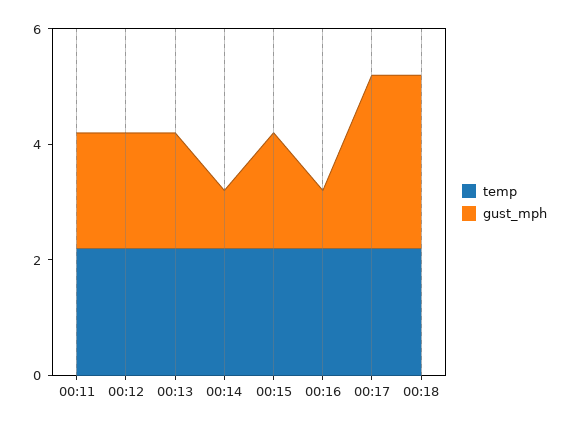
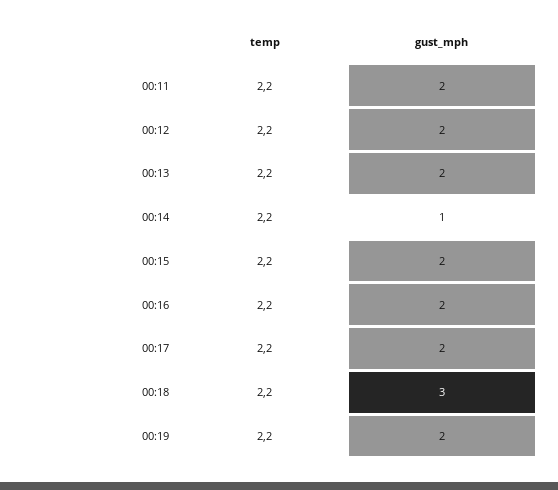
gust_mph, 00:16: 1 -> 2
gust_mph, 00:17: 3 -> 2
temp, 00:19: none -> 2.2
gust_mph, 00:19: none -> 2

